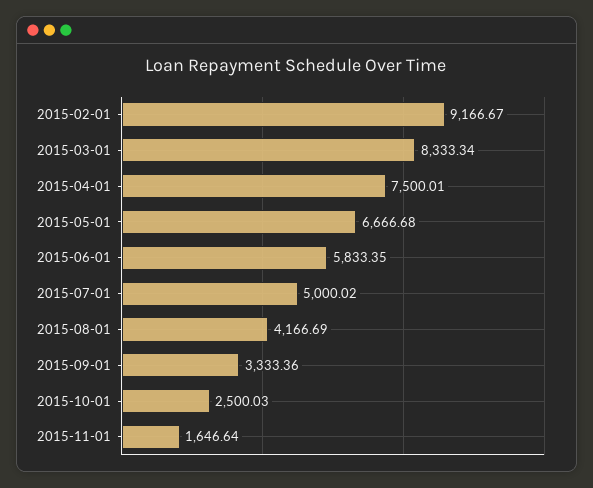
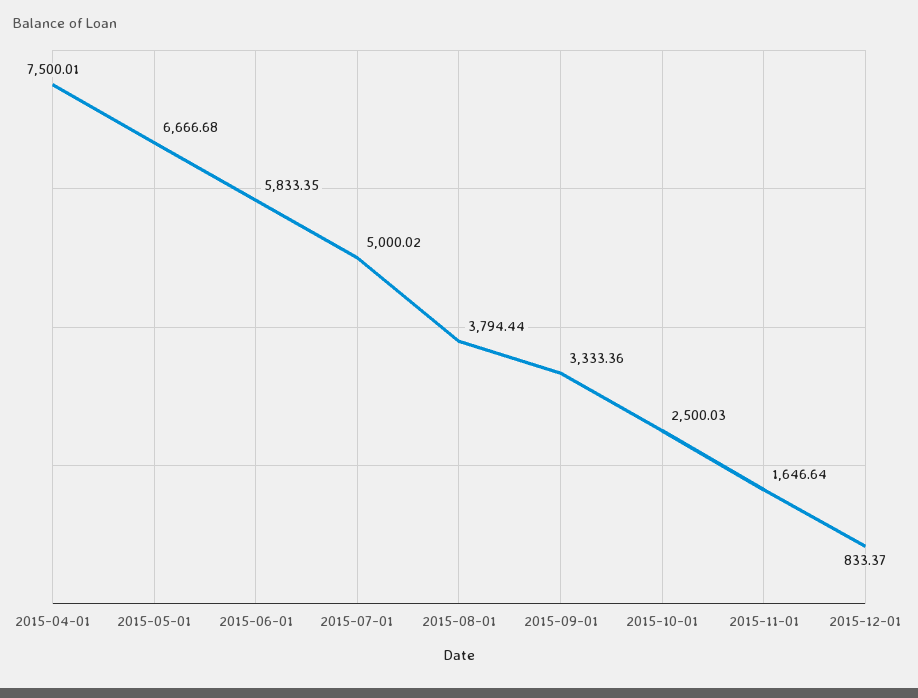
2015-02-01: 9166.67 -> none
2015-03-01: 8333.34 -> none
2015-08-01: 4166.69 -> 3794.44
2015-12-01: none -> 833.37

